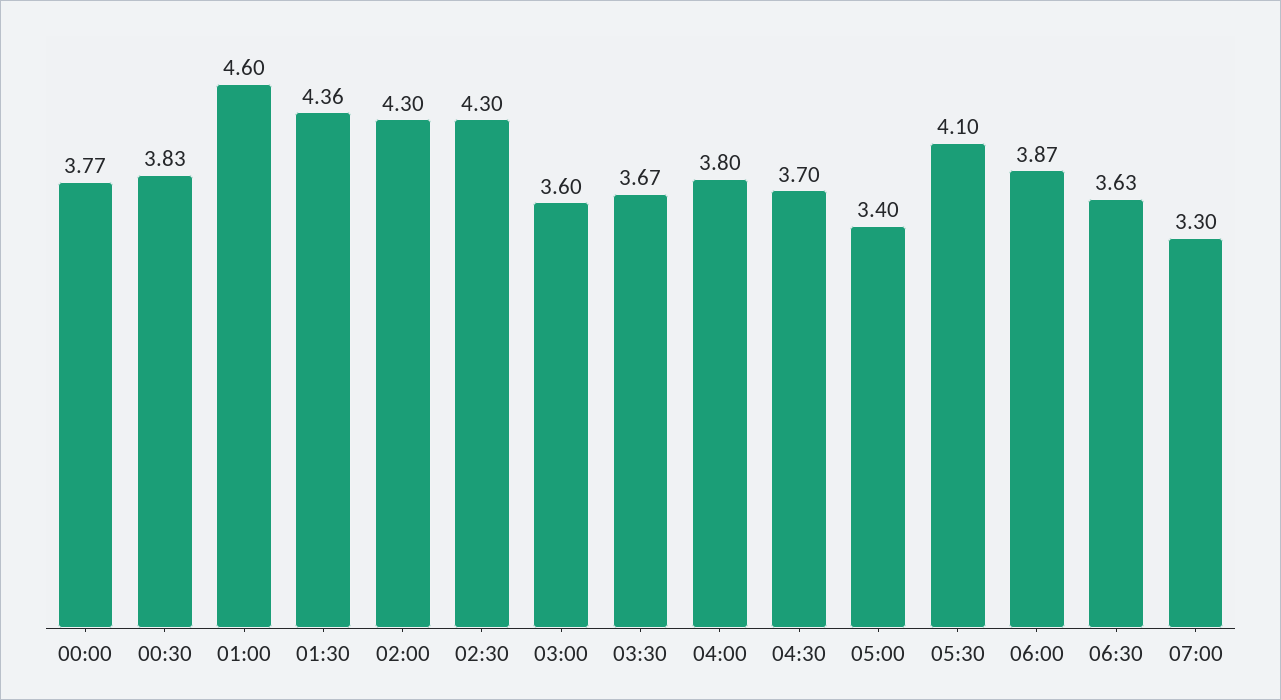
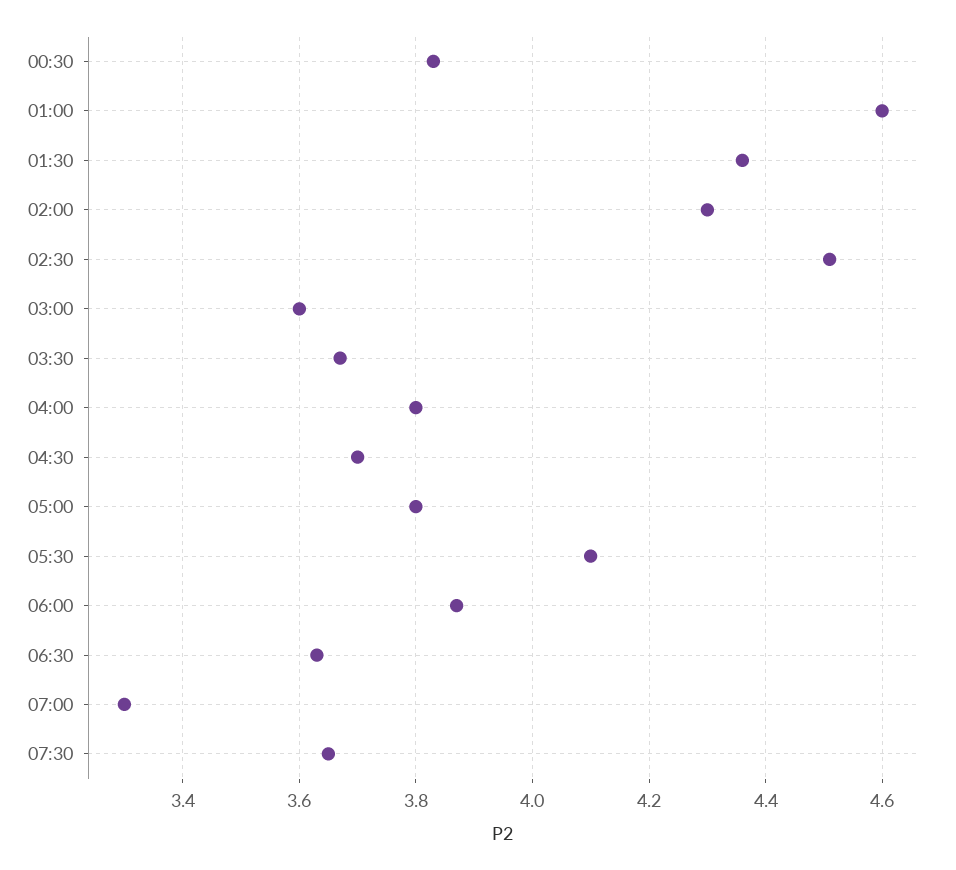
00:00: 3.77 -> none
02:30: 4.3 -> 4.5
05:00: 3.4 -> 3.8
07:30: none -> 3.65

